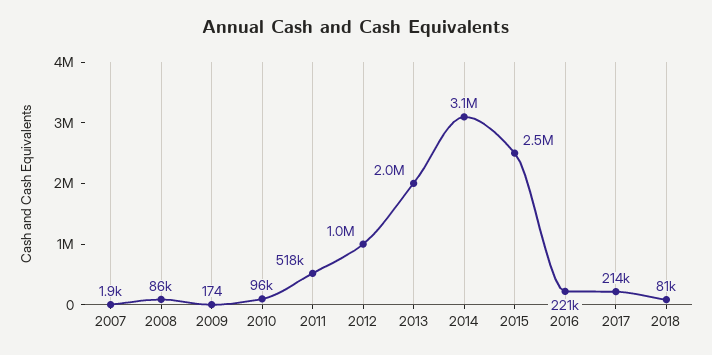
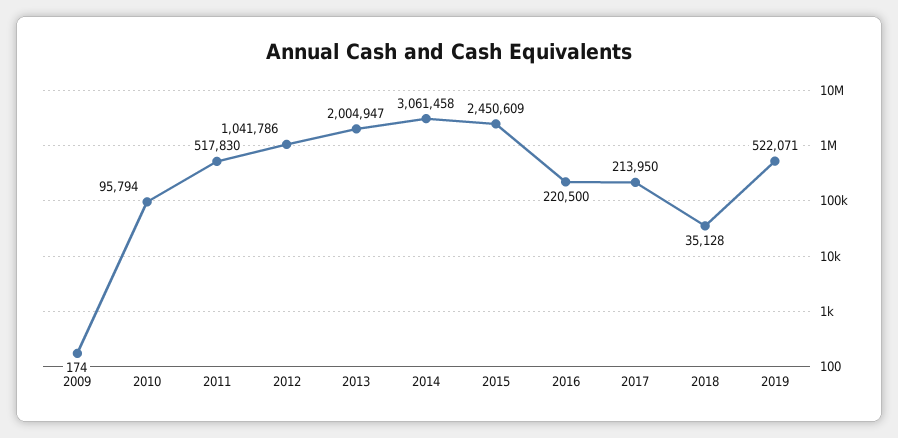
2007: 1900 -> none
2008: 86000 -> none
2018: 81000 -> 35128
2019: none -> 522071

